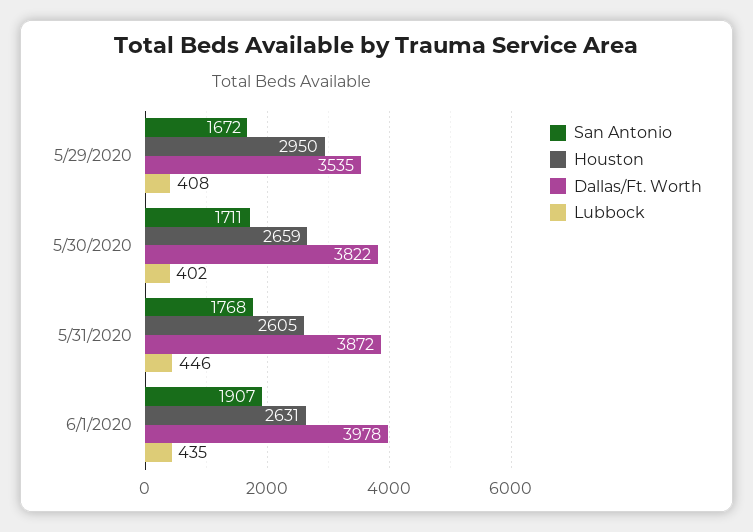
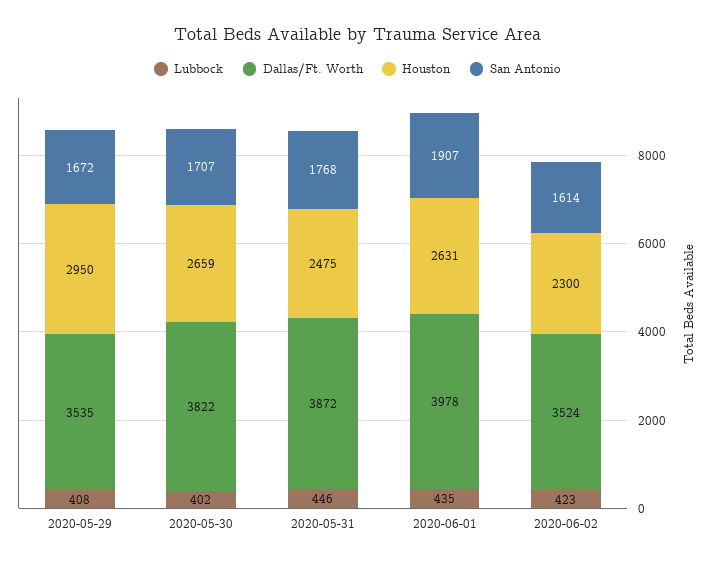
San Antonio, 5/30/2020: 1711 -> 1707
Houston, 5/31/2020: 2605 -> 2475
Lubbock, 2020-06-02: none -> 423
Dallas/Ft. Worth, 2020-06-02: none -> 3524
Houston, 2020-06-02: none -> 2300
San Antonio, 2020-06-02: none -> 1614

